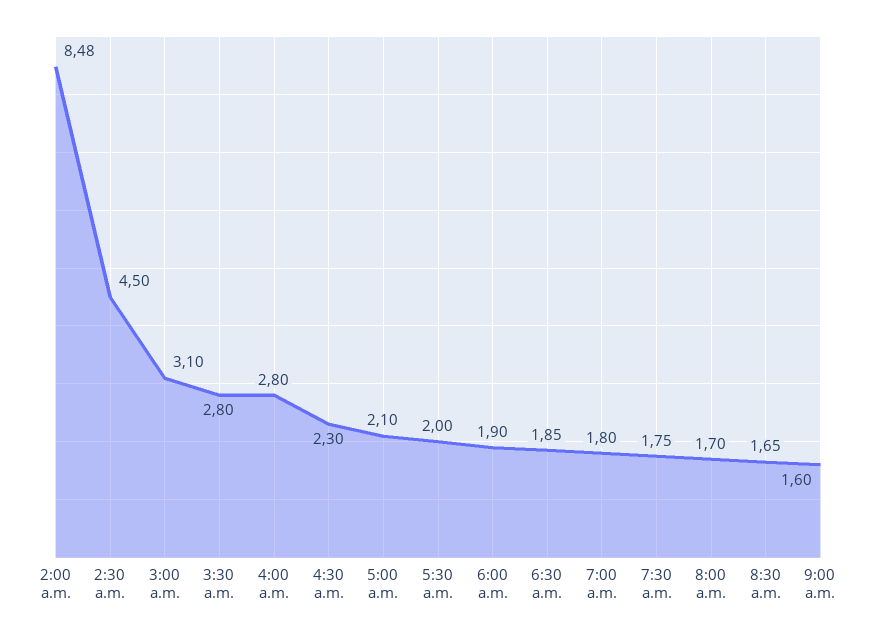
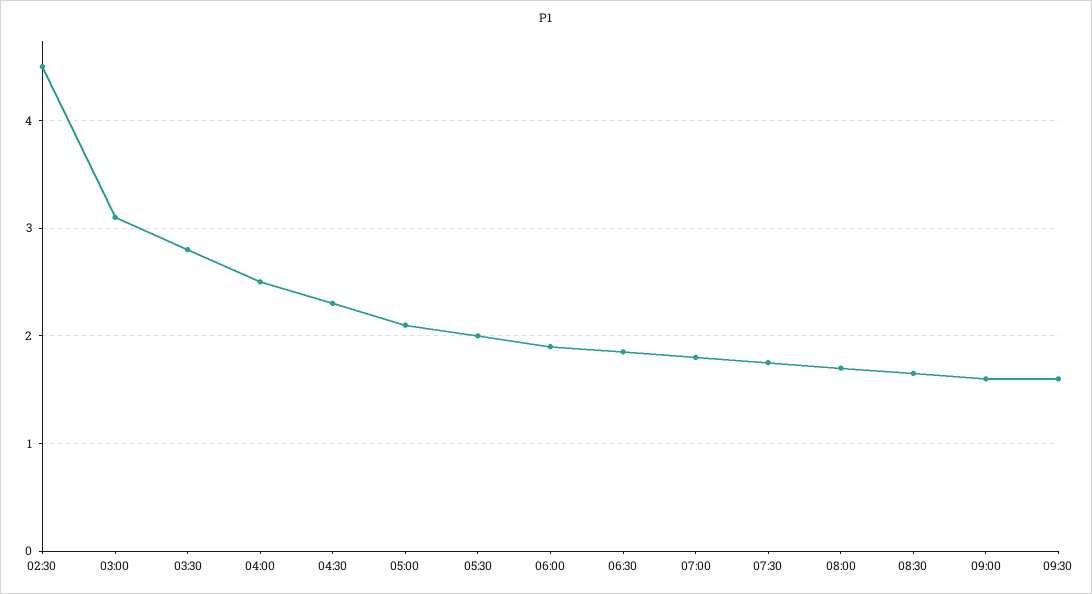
2:00 a.m.: 8.48 -> none
4:00 a.m.: 2.8 -> 2.5
09:30: none -> 1.6

